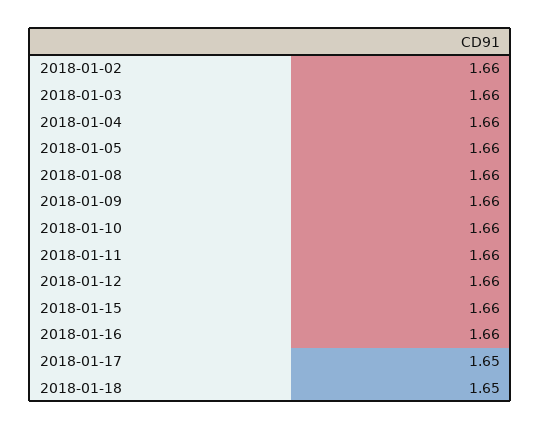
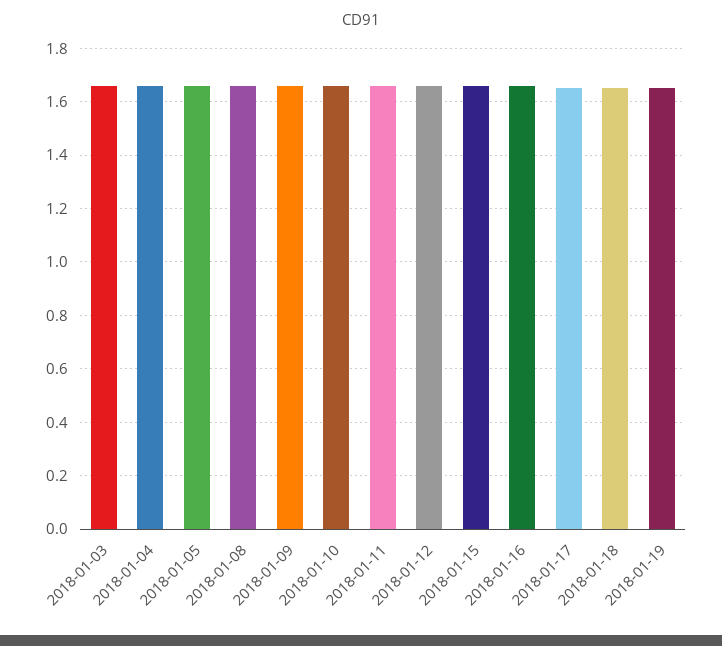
2018-01-02: 1.66 -> none
2018-01-19: none -> 1.65

